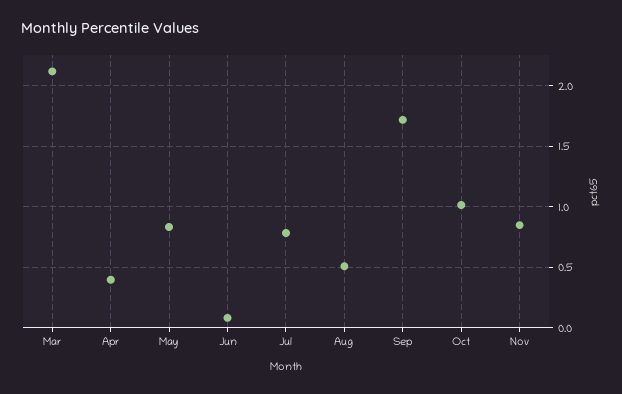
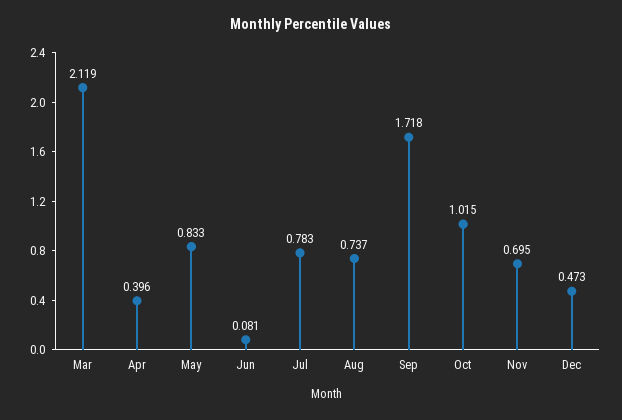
Aug: 0.5 -> 0.737
Nov: 0.85 -> 0.695
Dec: none -> 0.473

